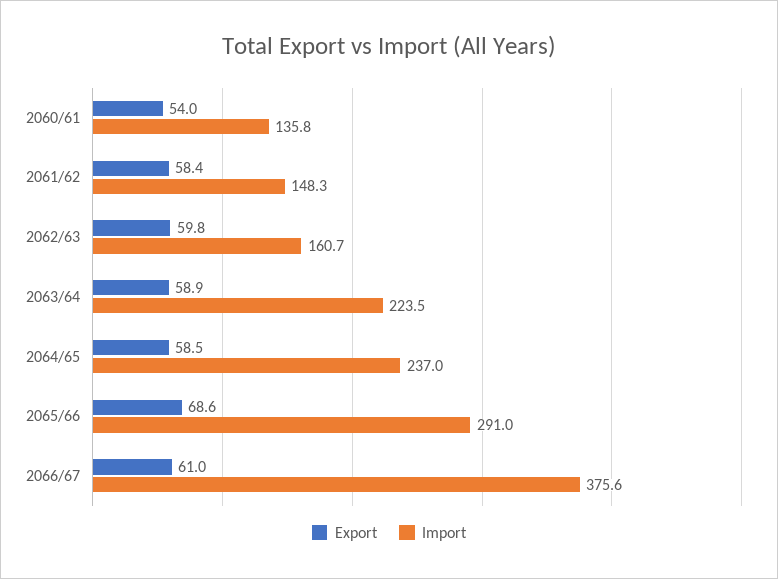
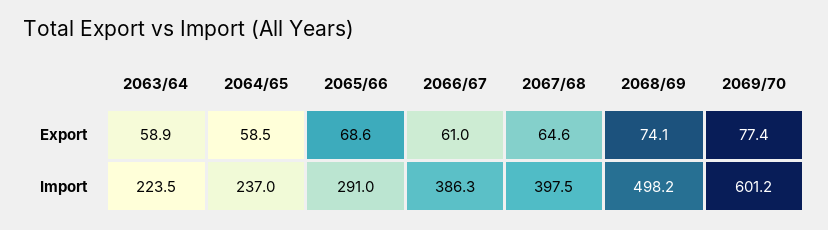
Export, 2060/61: 54 -> none
Import, 2060/61: 135.8 -> none
Export, 2061/62: 58.4 -> none
Import, 2061/62: 148.3 -> none
Export, 2062/63: 59.8 -> none
Import, 2062/63: 160.7 -> none
Import, 2066/67: 375.6 -> 386.3
Export, 2067/68: none -> 64.6
Export, 2068/69: none -> 74.1
Export, 2069/70: none -> 77.4
Import, 2067/68: none -> 397.5
Import, 2068/69: none -> 498.2
Import, 2069/70: none -> 601.2

